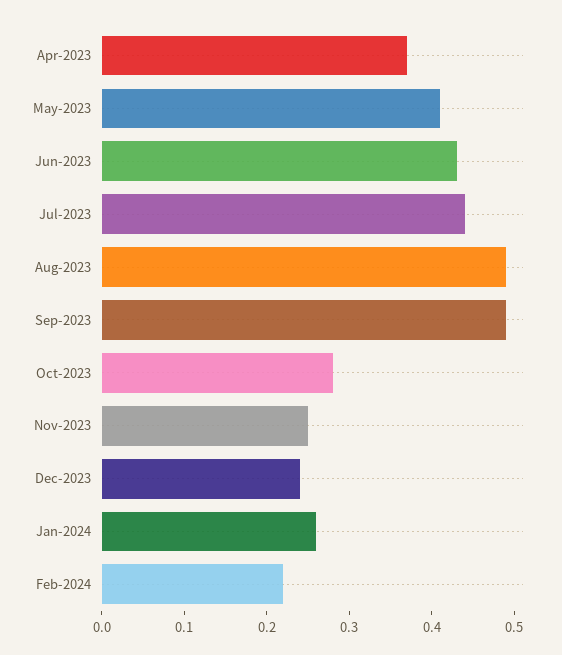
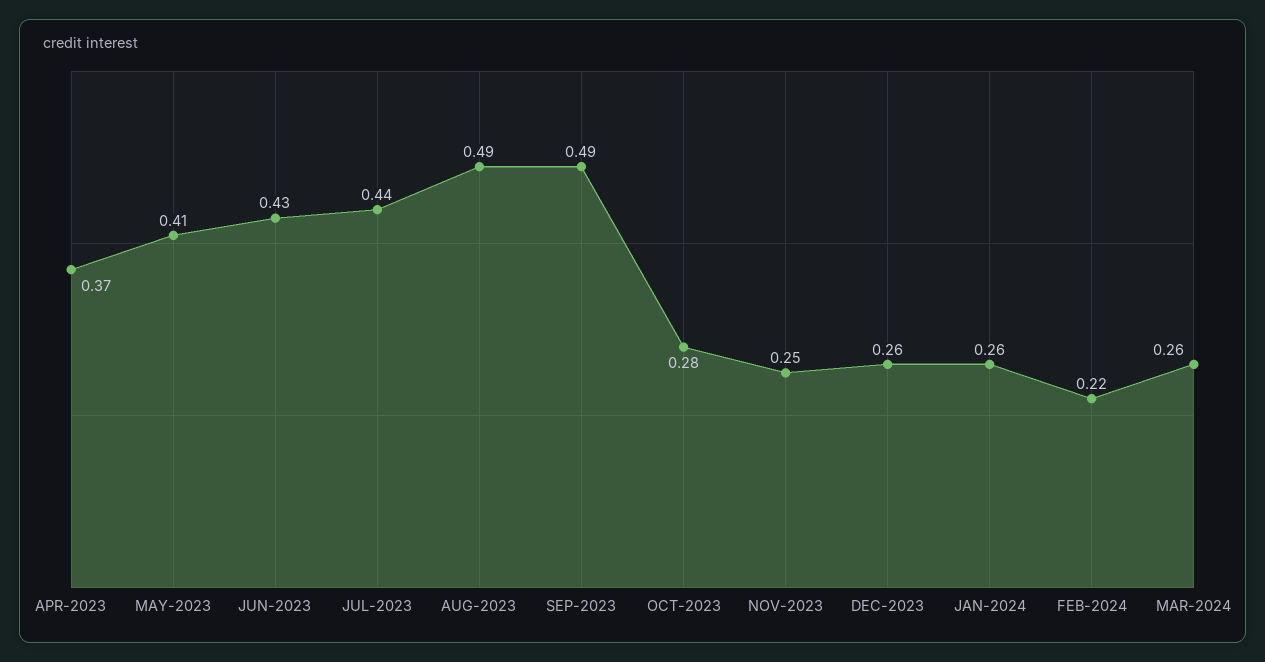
Dec-2023: 0.24 -> 0.26
MAR-2024: none -> 0.26

